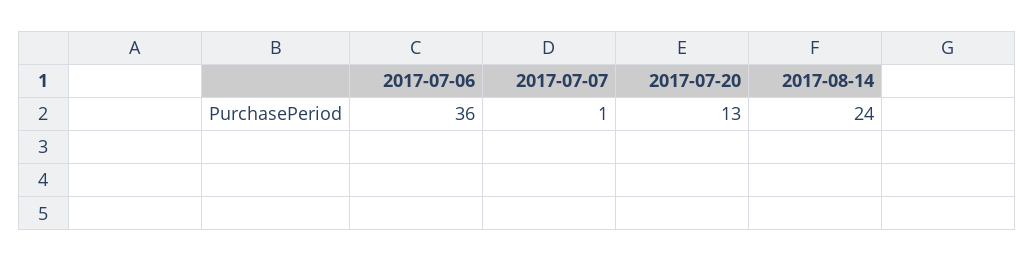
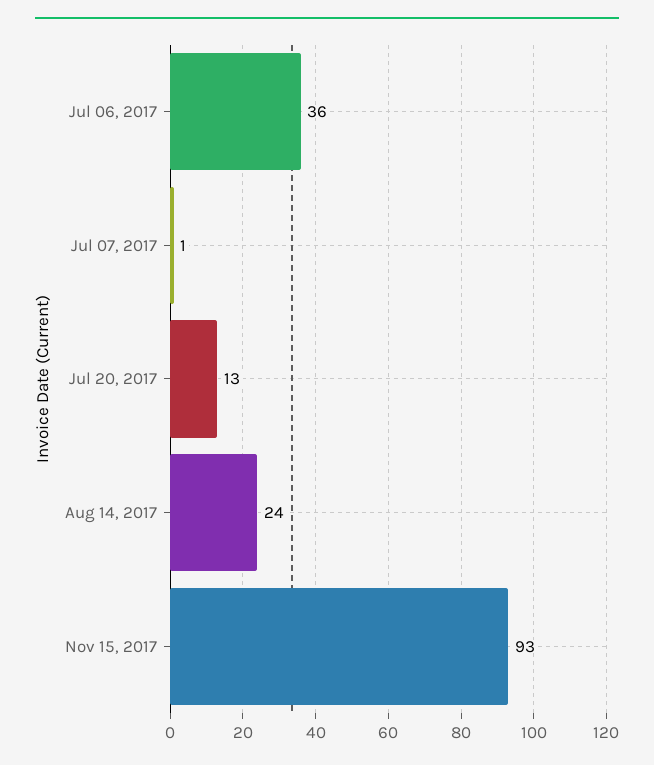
Nov 15, 2017: none -> 93

